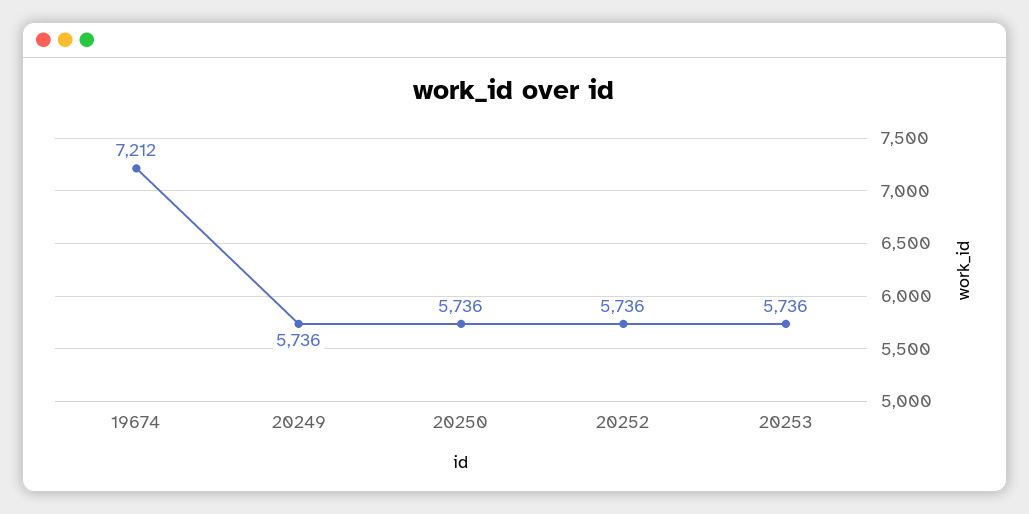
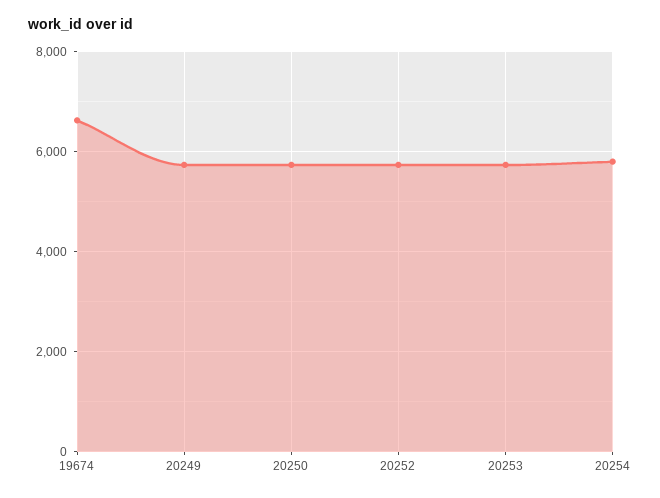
19674: 7212 -> 6600
20254: none -> 5800

